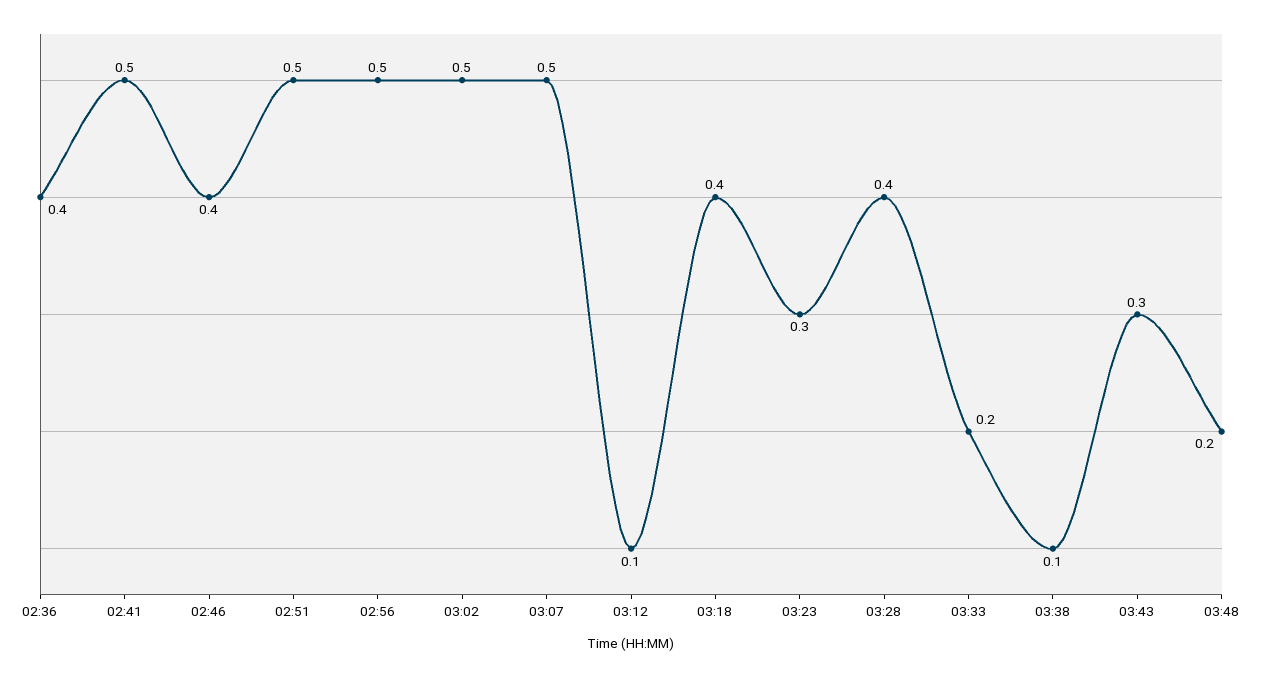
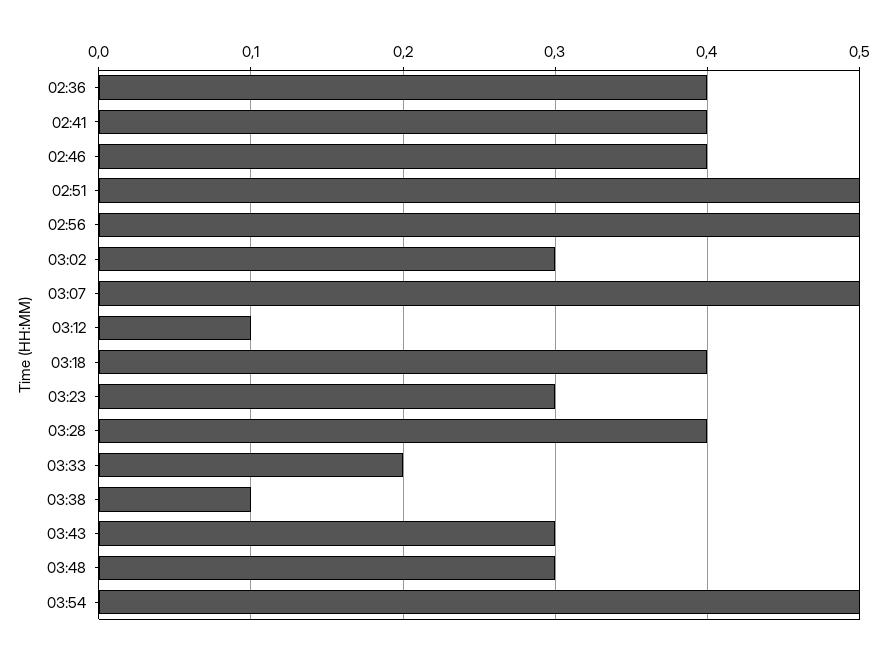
02:41: 0.5 -> 0.4
03:02: 0.5 -> 0.3
03:48: 0.2 -> 0.3
03:54: none -> 0.5

